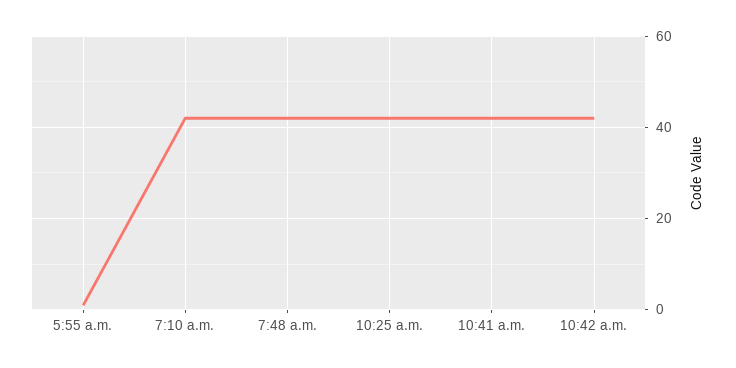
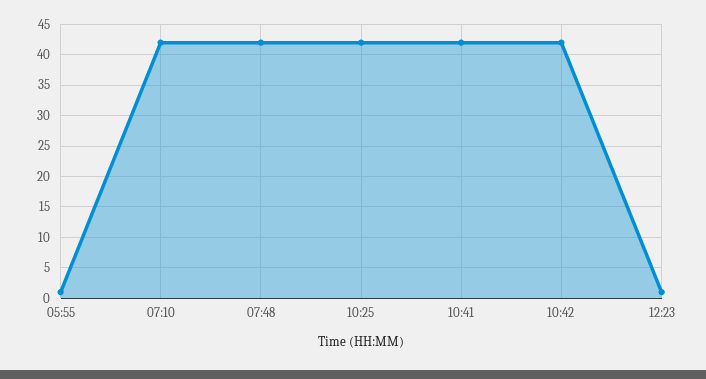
12:23: none -> 1

